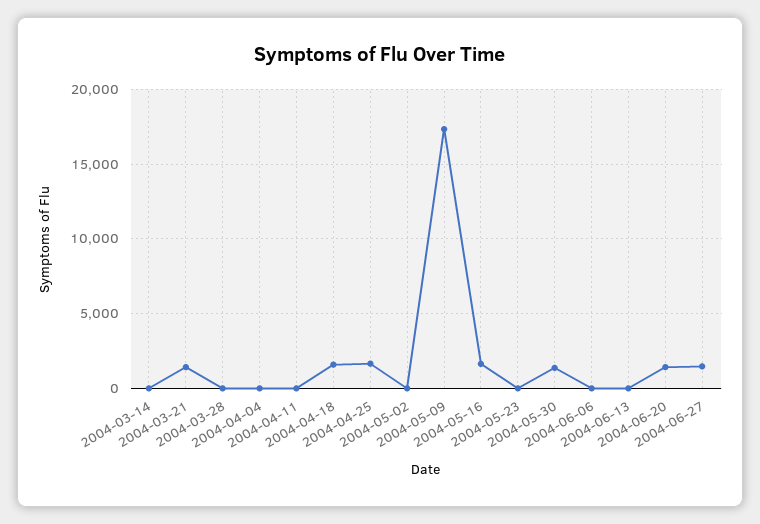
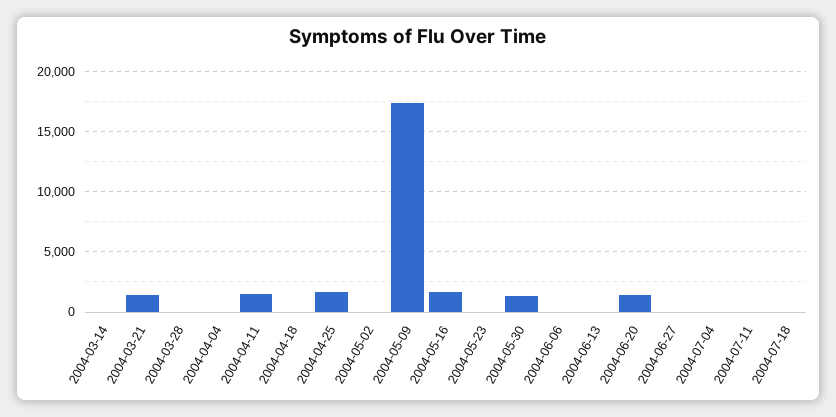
2004-04-11: 0 -> 1500
2004-04-18: 1500 -> 0
2004-06-27: 1500 -> 0
2004-07-04: none -> 0
2004-07-11: none -> 0
2004-07-18: none -> 0

